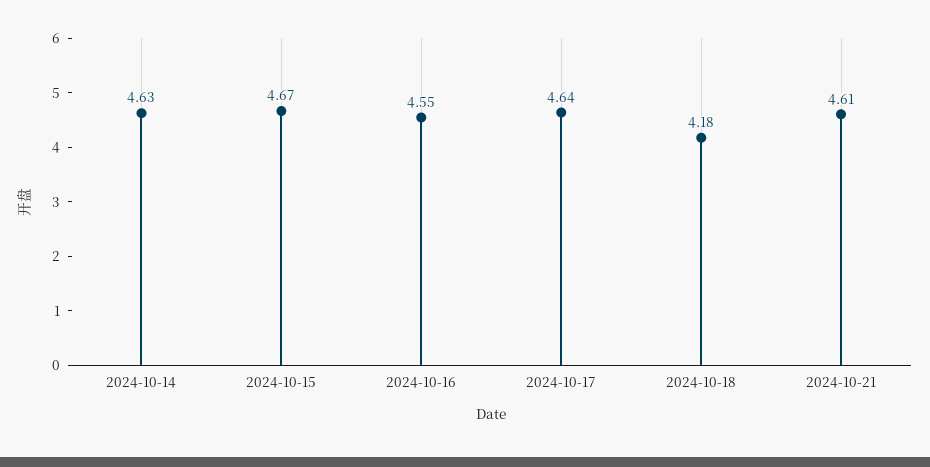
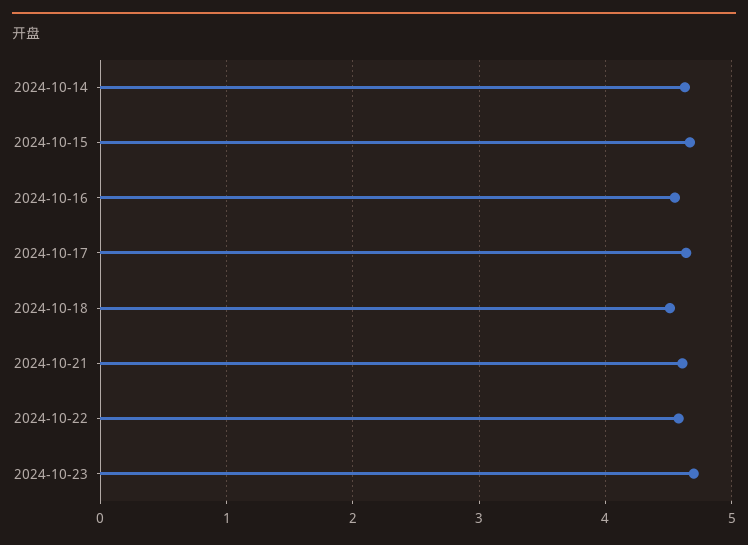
2024-10-18: 4.18 -> 4.5
2024-10-22: none -> 4.6
2024-10-23: none -> 4.7

